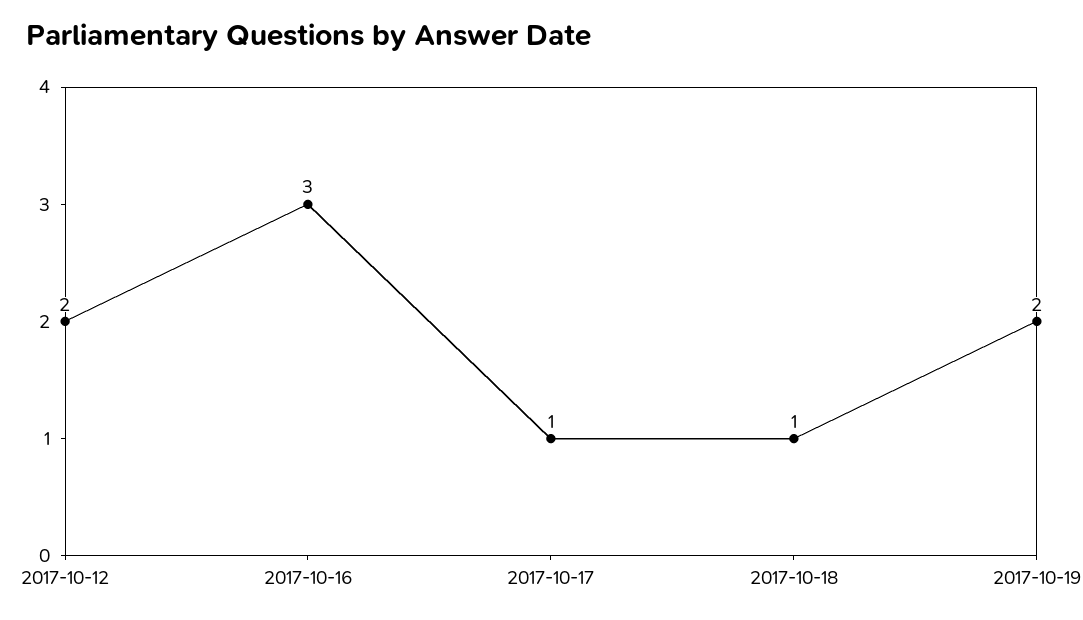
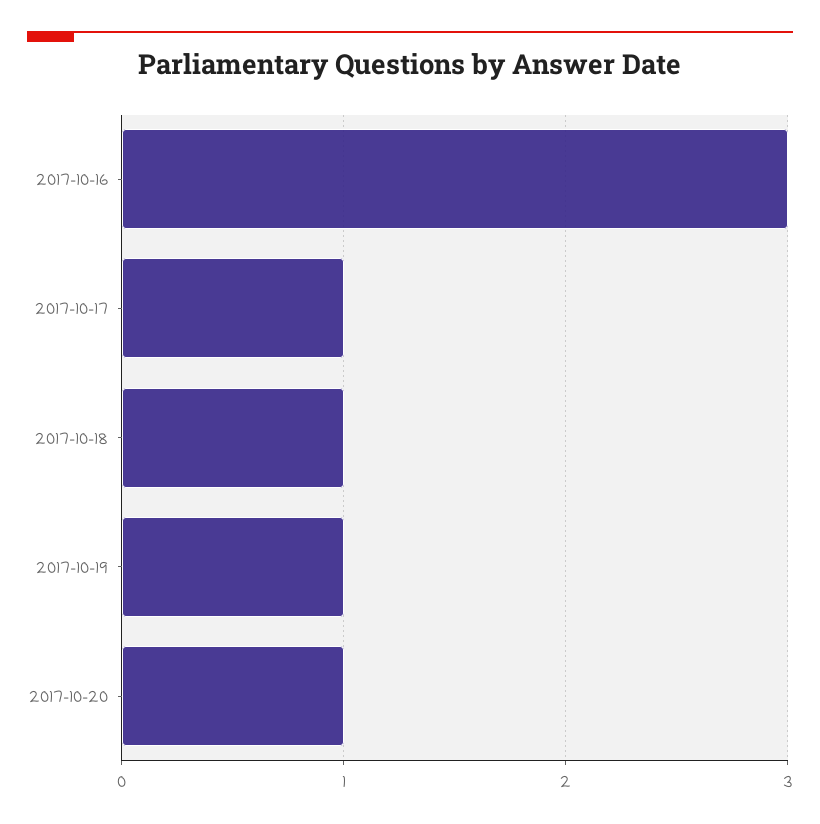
2017-10-12: 2 -> none
2017-10-19: 2 -> 1
2017-10-20: none -> 1

